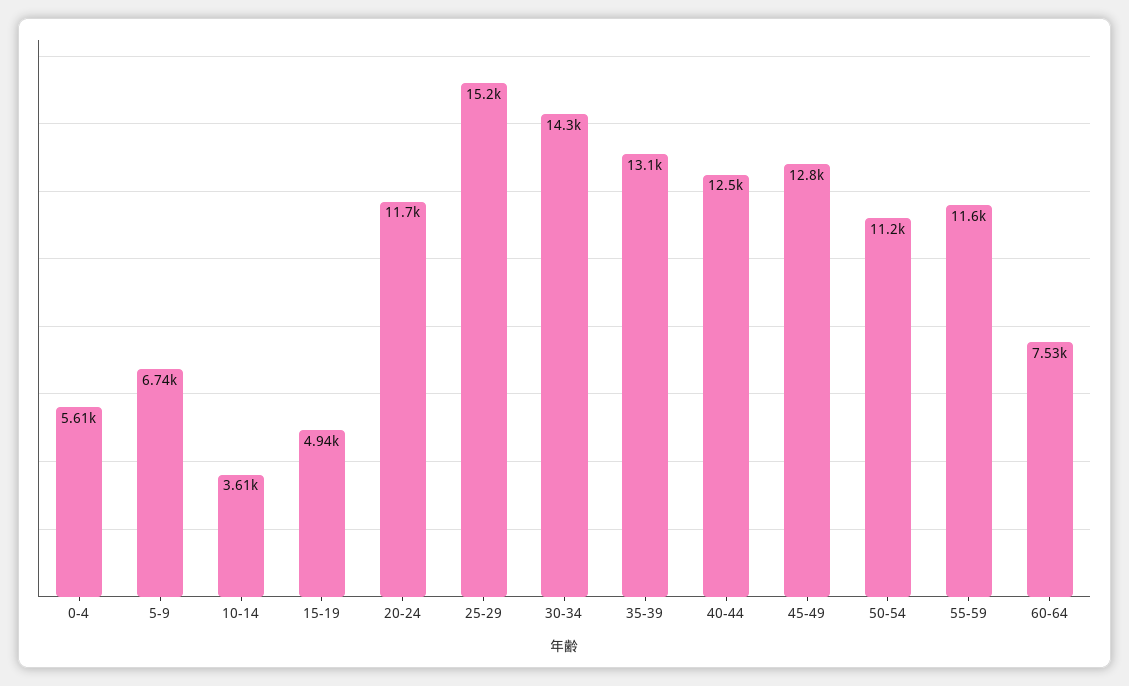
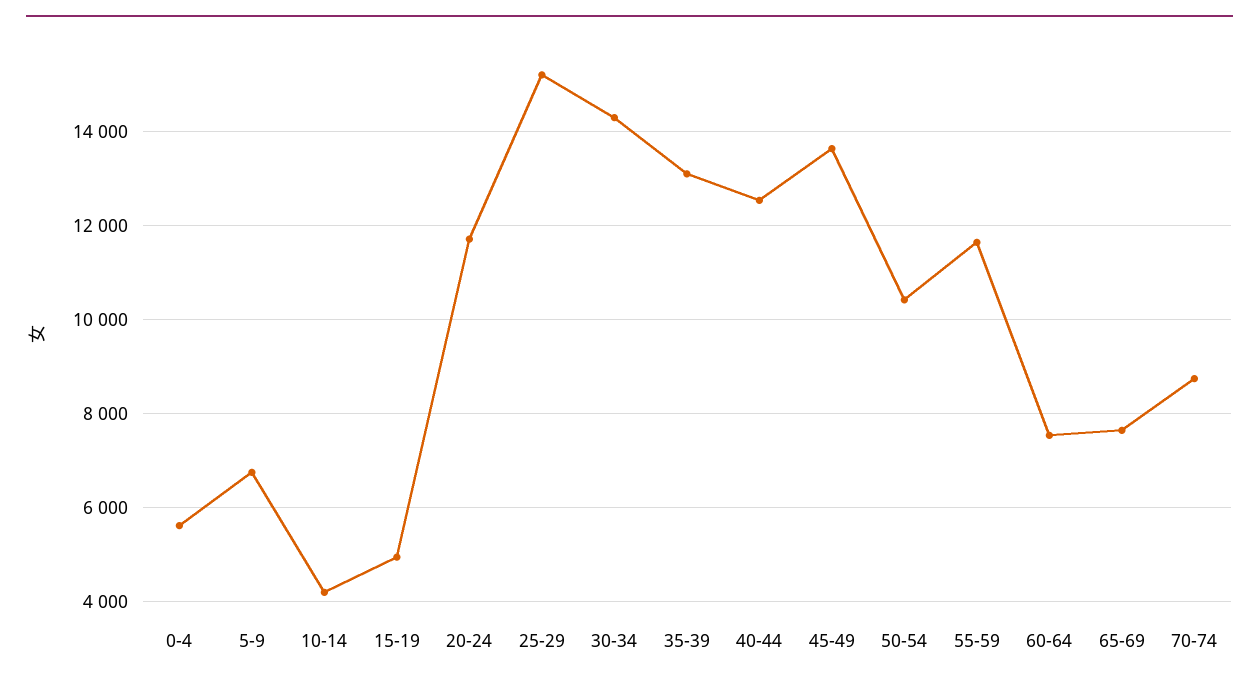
10-14: 3610 -> 4200
45-49: 12800 -> 13600
50-54: 11200 -> 10400
65-69: none -> 7600
70-74: none -> 8800

